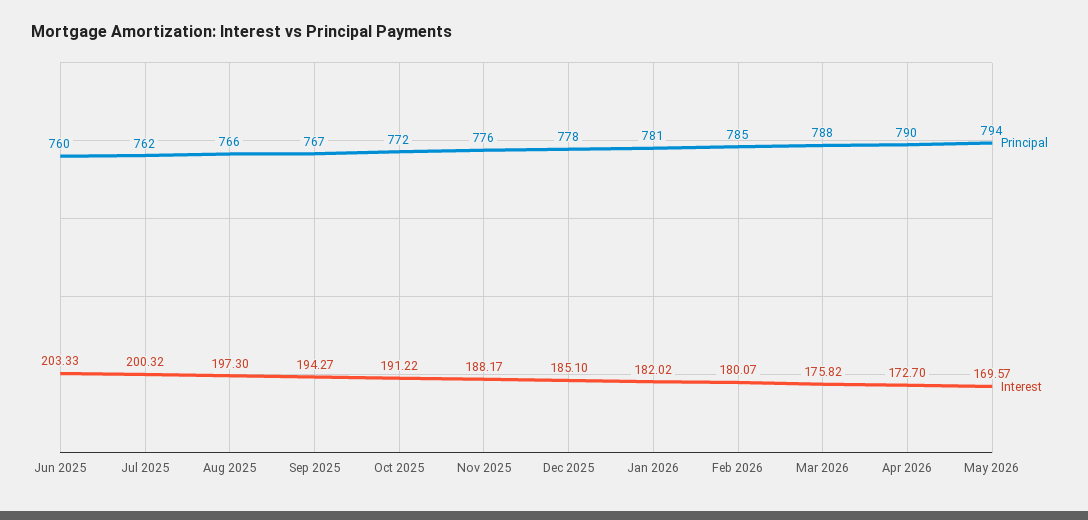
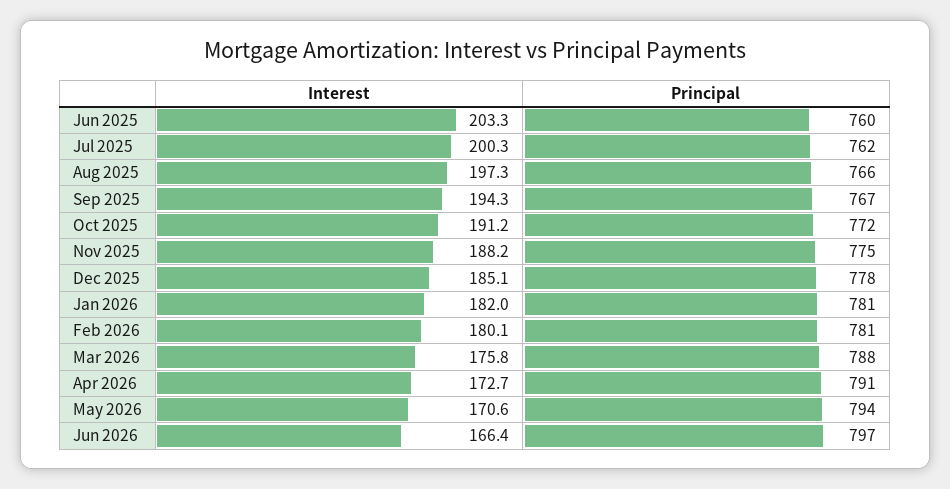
Principal, Nov 2025: 776 -> 775
Principal, Feb 2026: 785 -> 781
Principal, Apr 2026: 790 -> 791
Interest, May 2026: 169.57 -> 170.6
Interest, Jun 2026: none -> 166.4
Principal, Jun 2026: none -> 797

